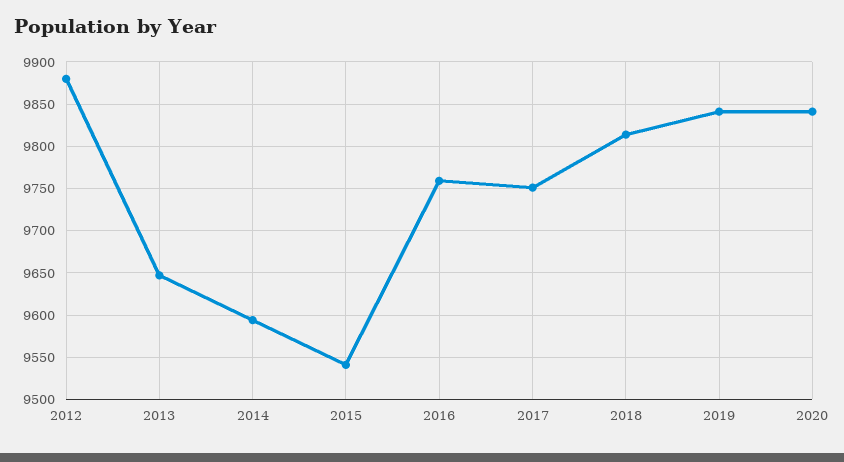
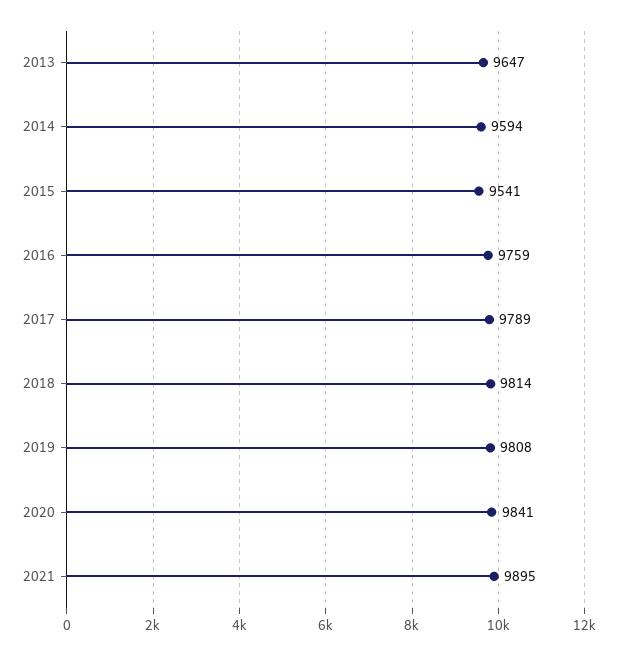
2012: 9880 -> none
2017: 9750 -> 9789
2019: 9840 -> 9808
2021: none -> 9895

